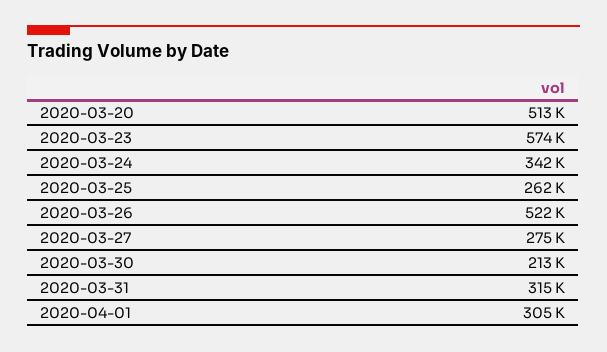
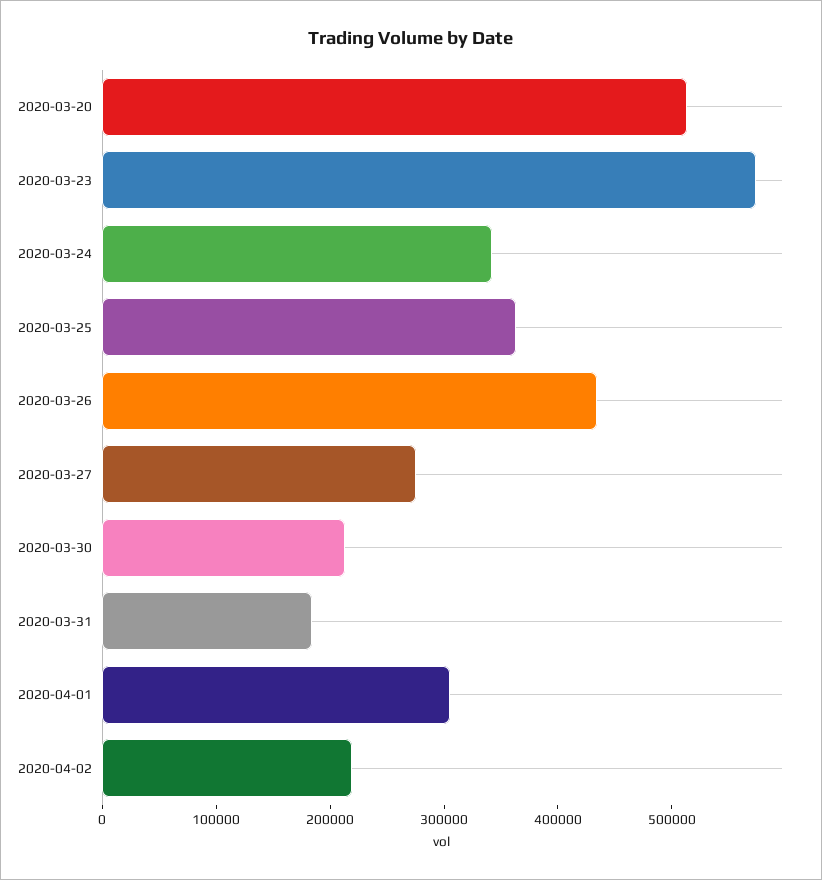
2020-03-25: 262000 -> 360000
2020-03-26: 522000 -> 440000
2020-03-31: 315000 -> 180000
2020-04-02: none -> 220000

